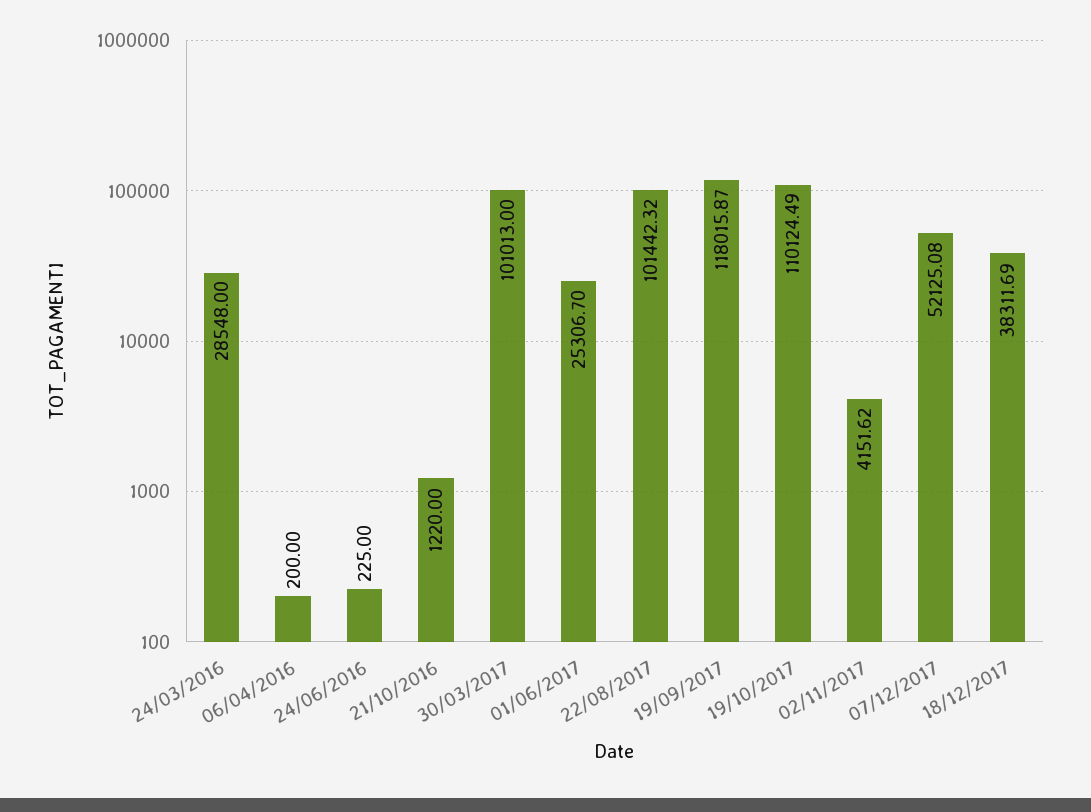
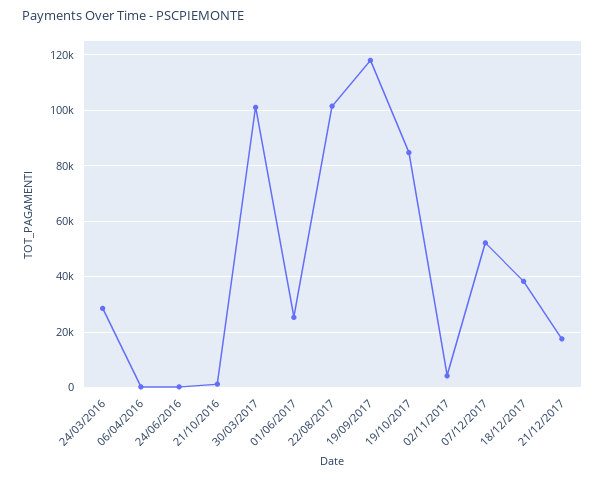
19/10/2017: 110124.49 -> 85000
21/12/2017: none -> 17500

